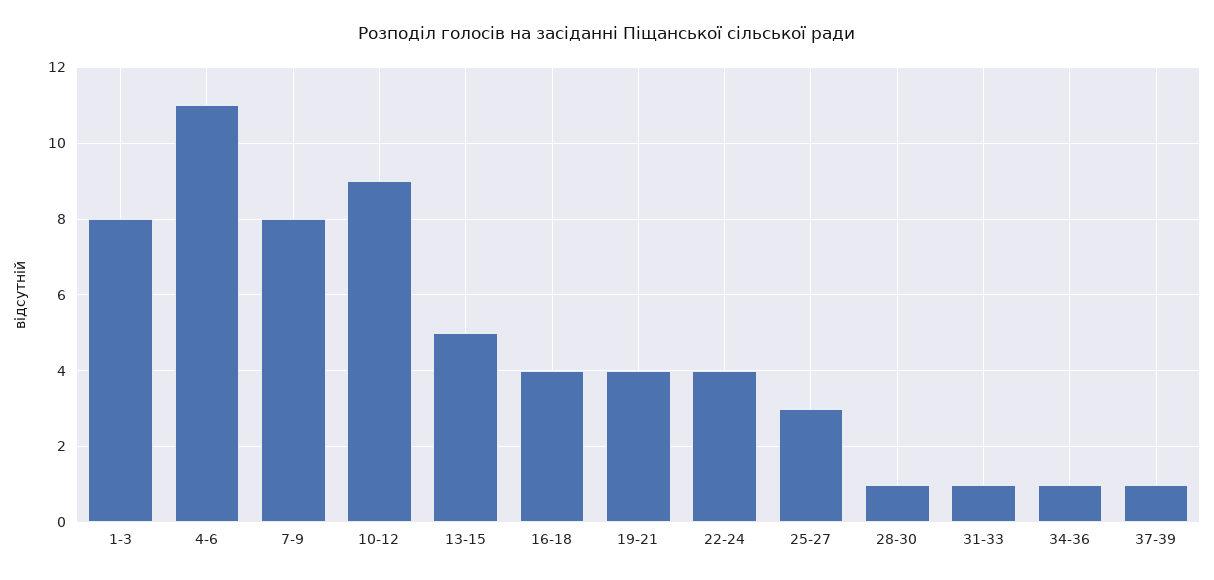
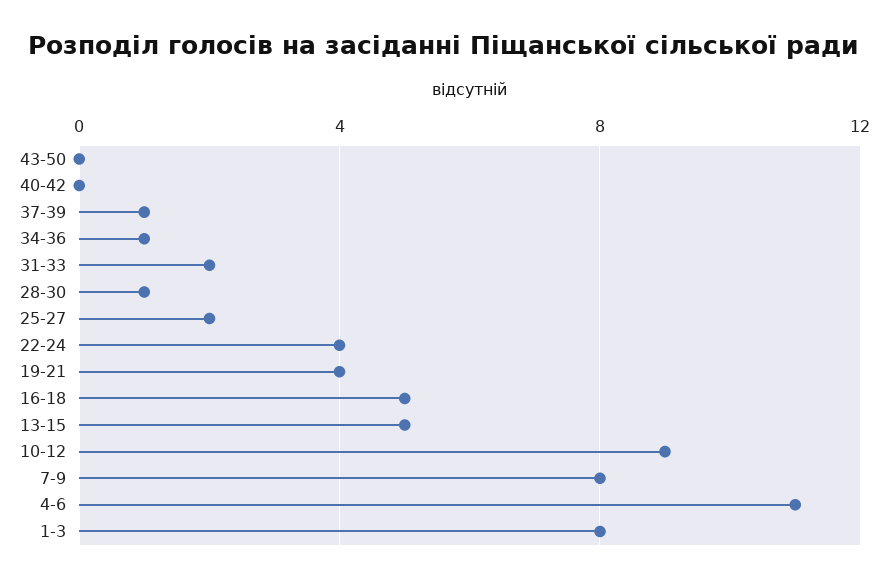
16-18: 4 -> 5
25-27: 3 -> 2
31-33: 1 -> 2
43-50: none -> 0
40-42: none -> 0

